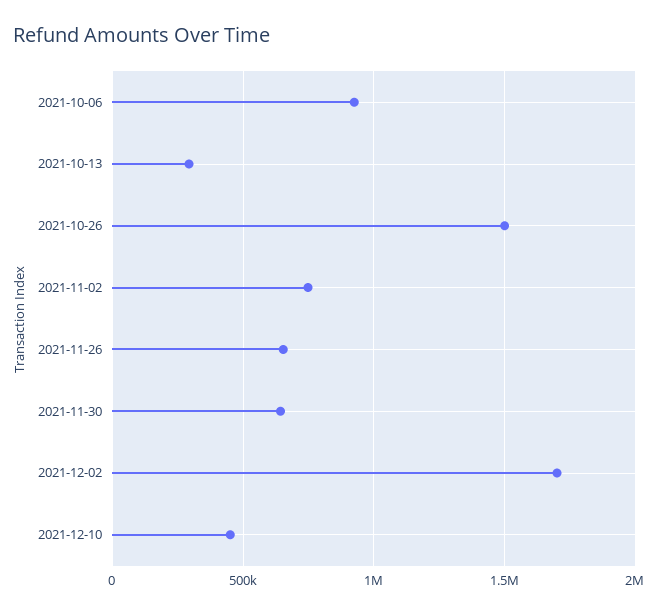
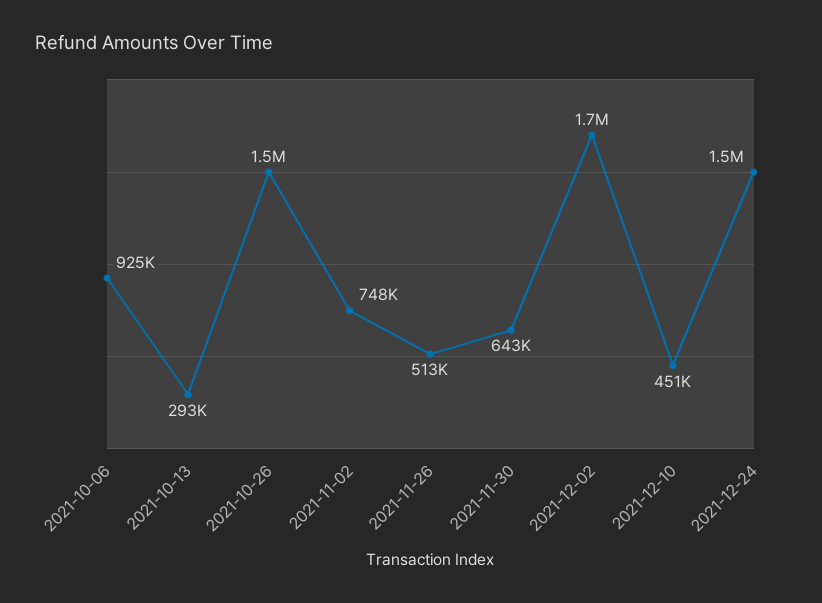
2021-11-26: 650000 -> 513000
2021-12-24: none -> 1500000

